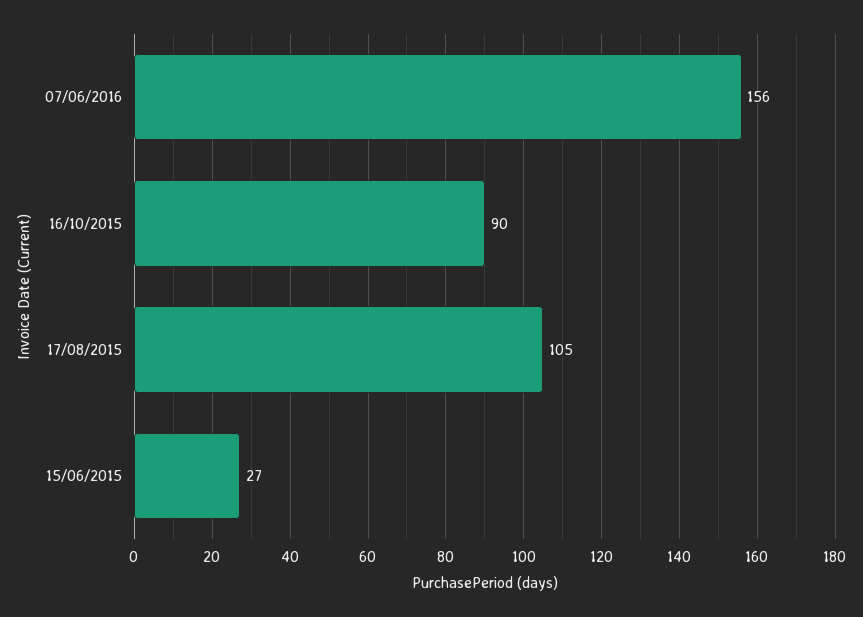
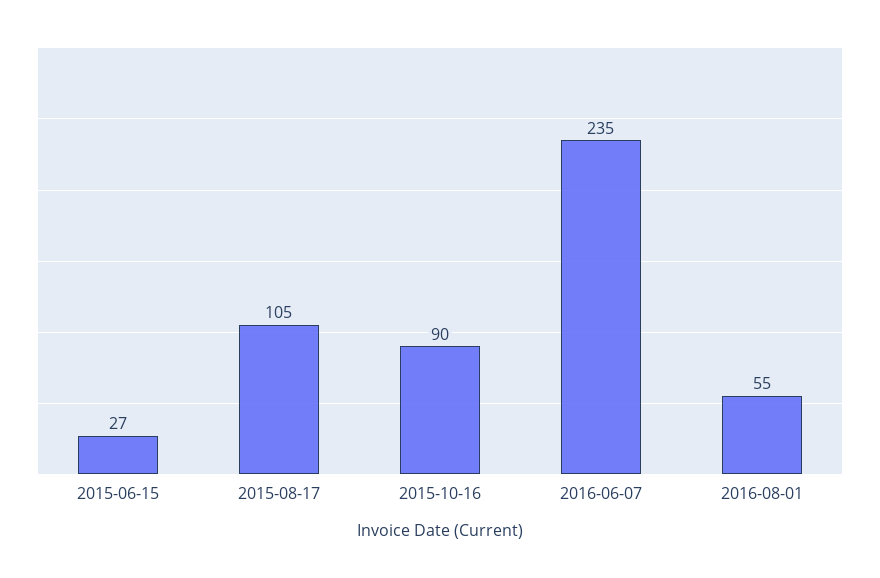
07/06/2016: 156 -> 235
2016-08-01: none -> 55

